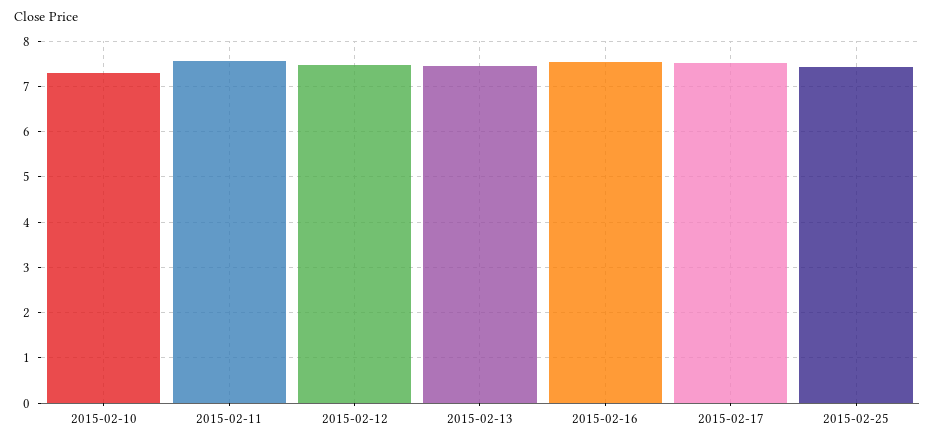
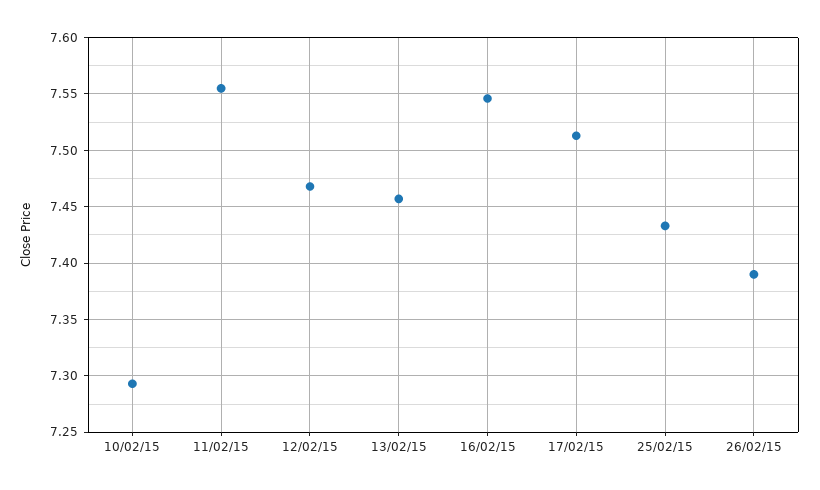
26/02/15: none -> 7.39

